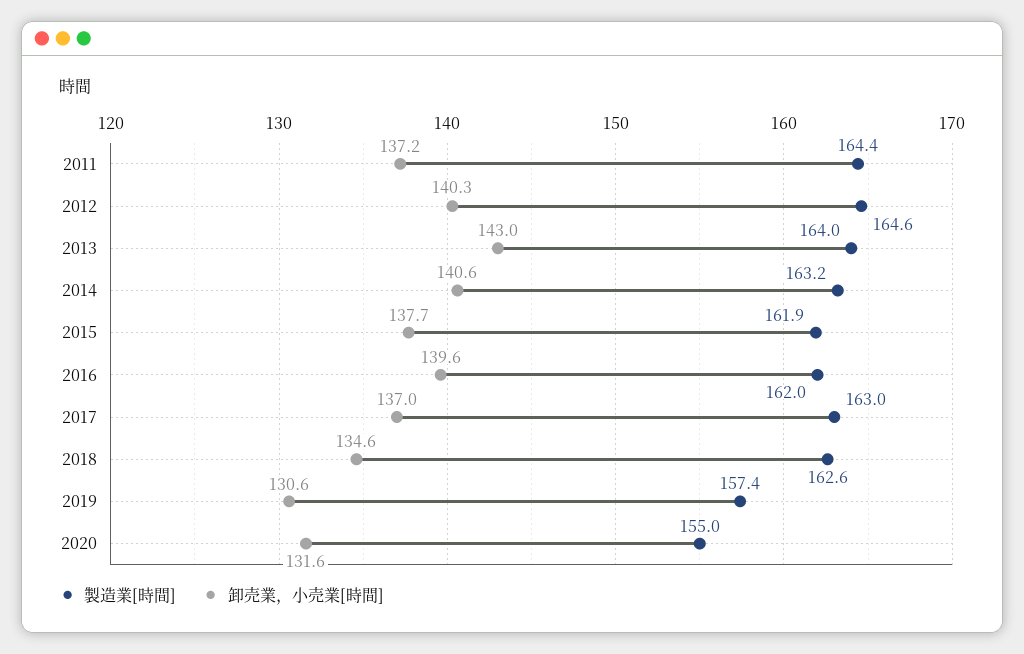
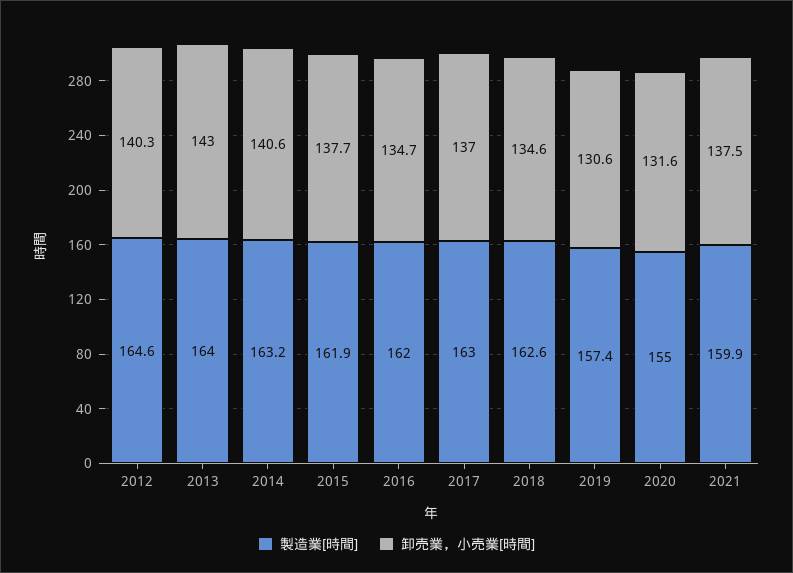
製造業[時間], 2011: 164.4 -> none
卸売業，小売業[時間], 2011: 137.2 -> none
卸売業，小売業[時間], 2016: 139.6 -> 134.7
製造業[時間], 2021: none -> 159.9
卸売業，小売業[時間], 2021: none -> 137.5

